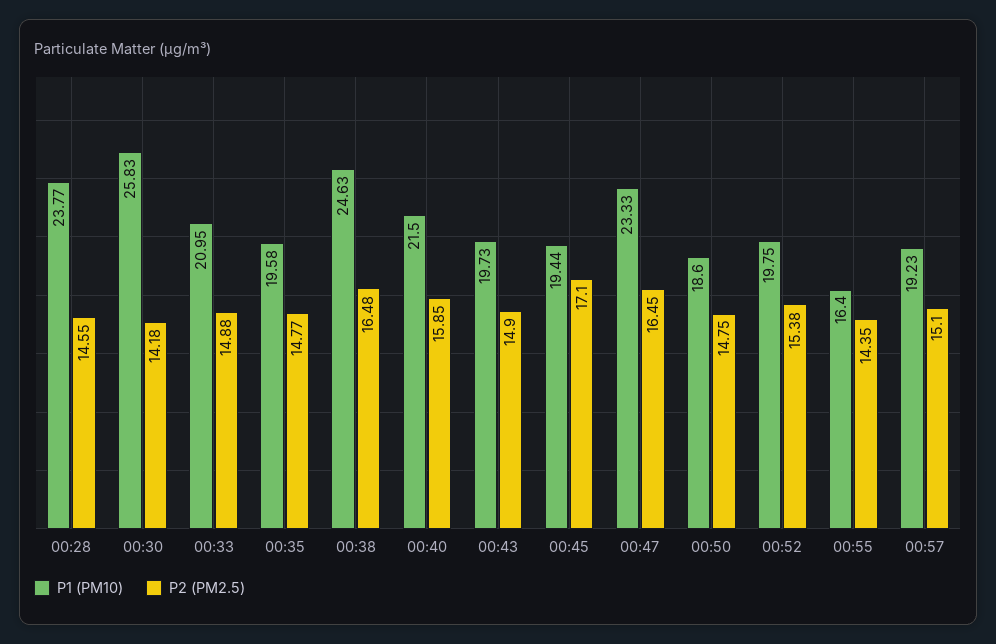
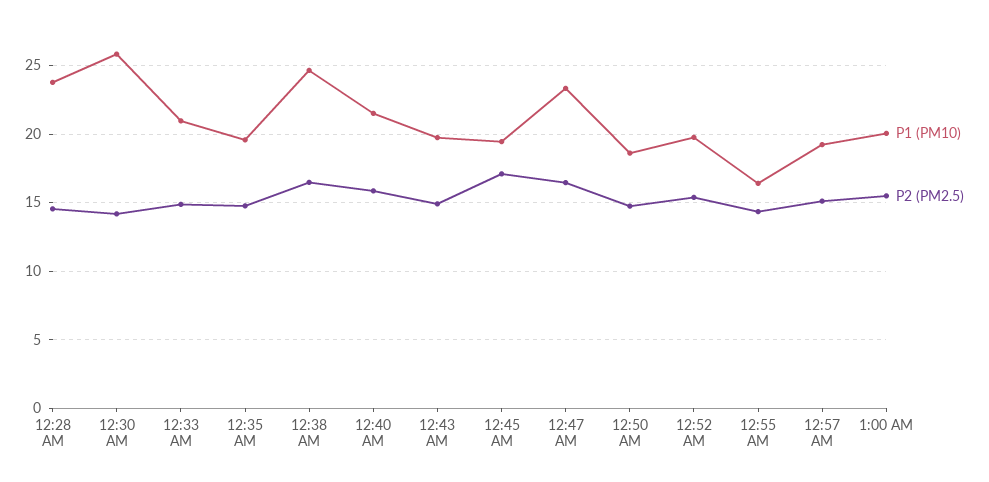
P1 (PM10), 1:00 AM: none -> 20
P2 (PM2.5), 1:00 AM: none -> 15.5

